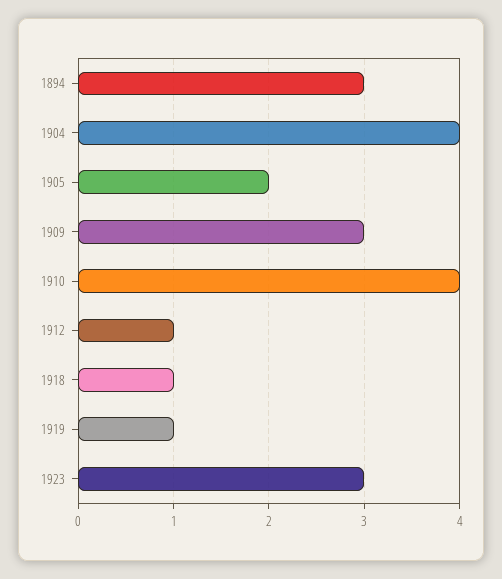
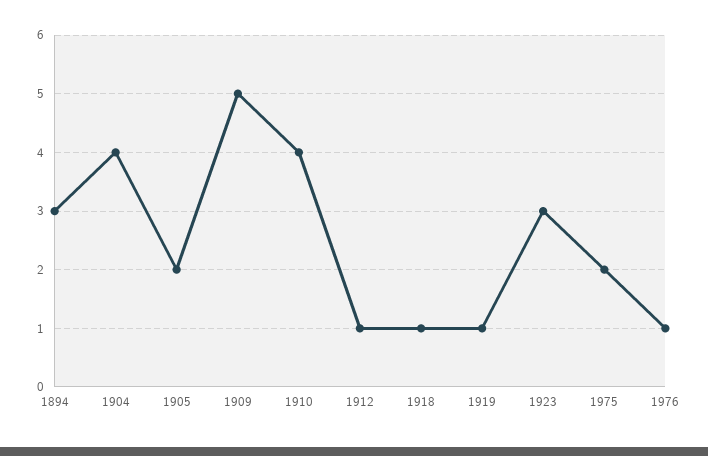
1909: 3 -> 5
1975: none -> 2
1976: none -> 1

